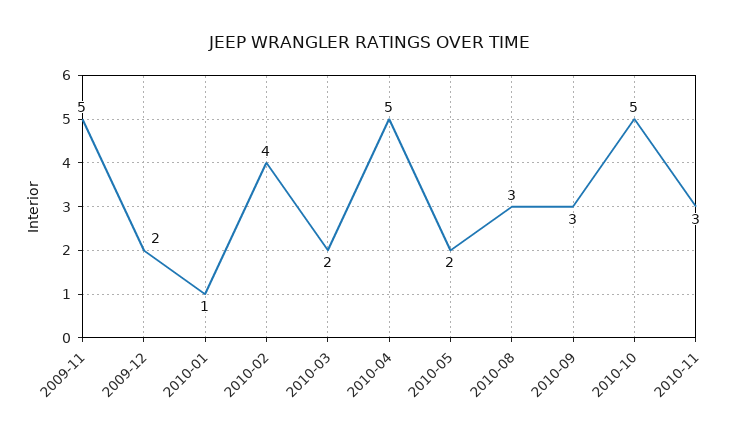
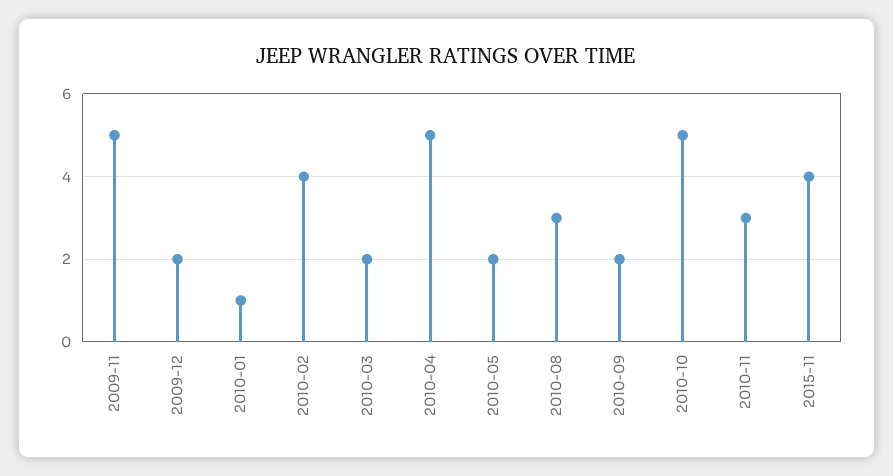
2010-09: 3 -> 2
2015-11: none -> 4

